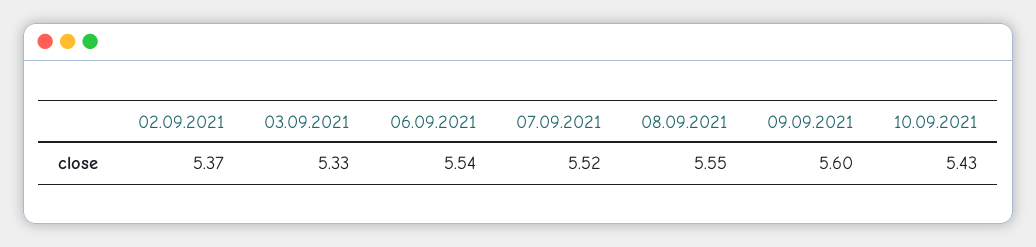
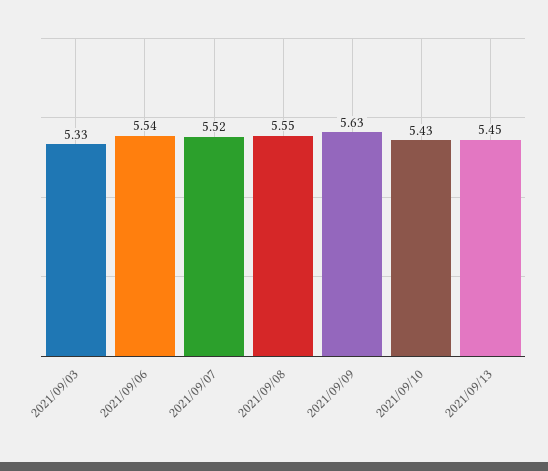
02.09.2021: 5.37 -> none
09.09.2021: 5.6 -> 5.63
2021/09/13: none -> 5.45

